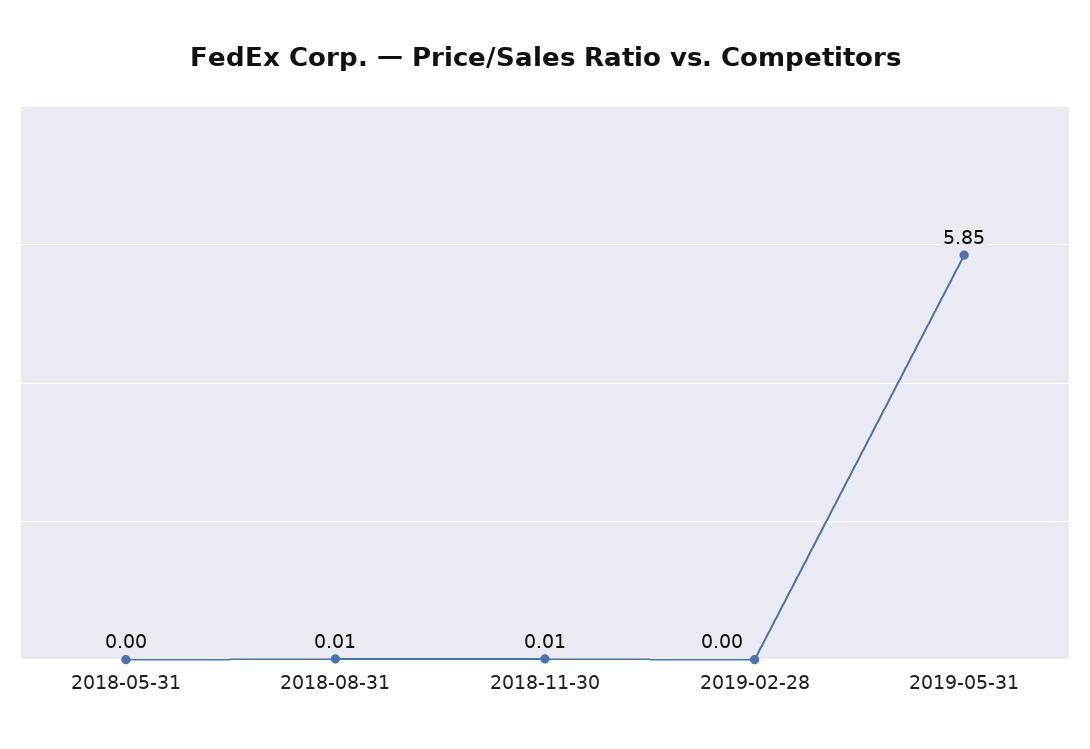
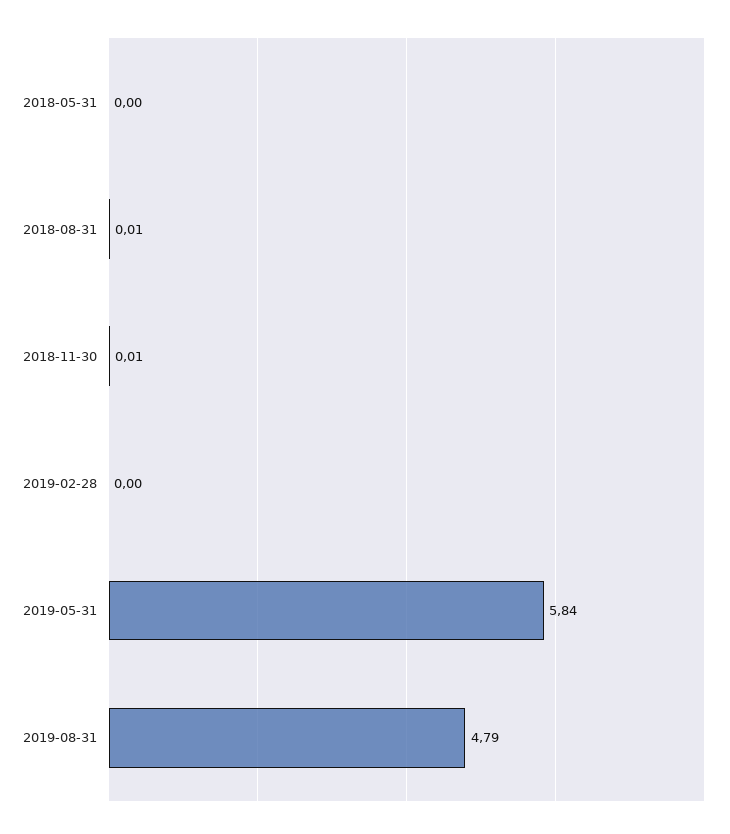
2019-05-31: 5.85 -> 5.84
2019-08-31: none -> 4.79

